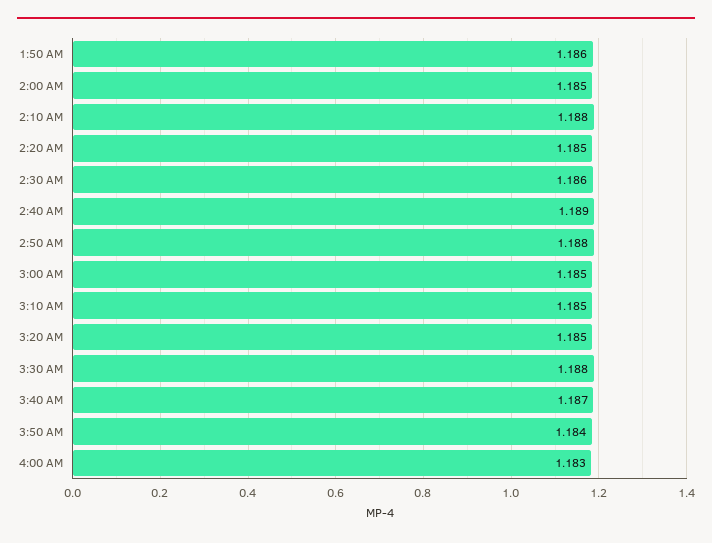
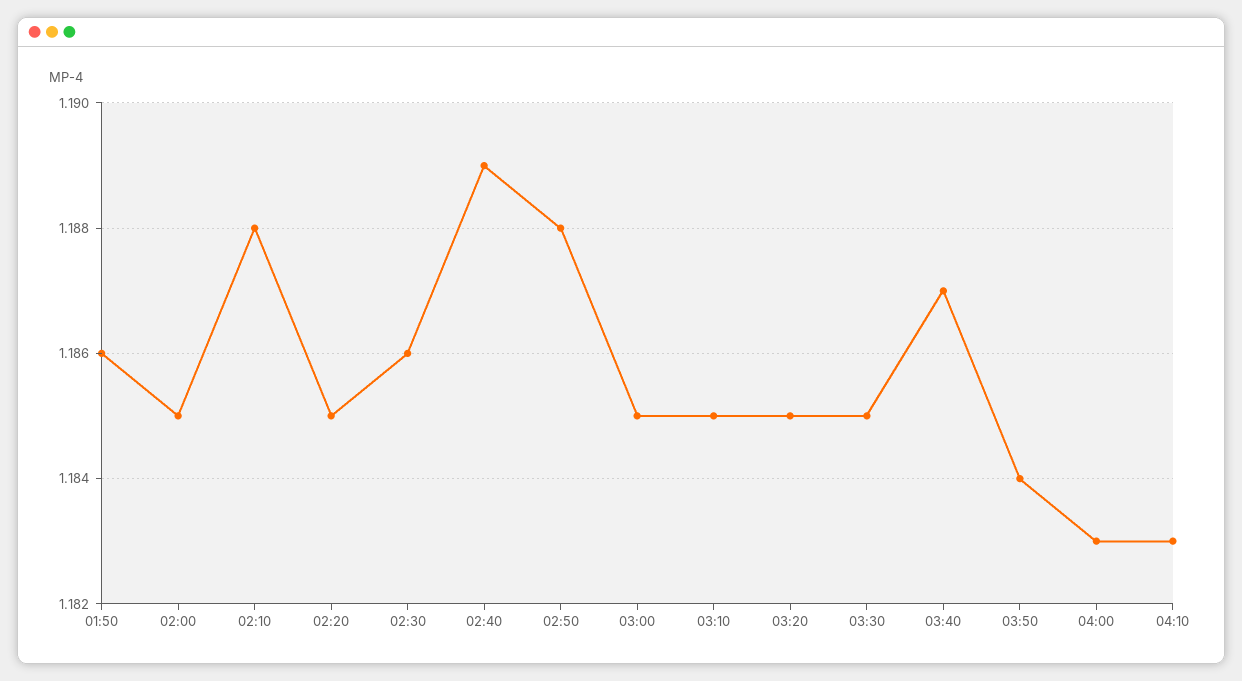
3:30 AM: 1.188 -> 1.185
04:10: none -> 1.183

